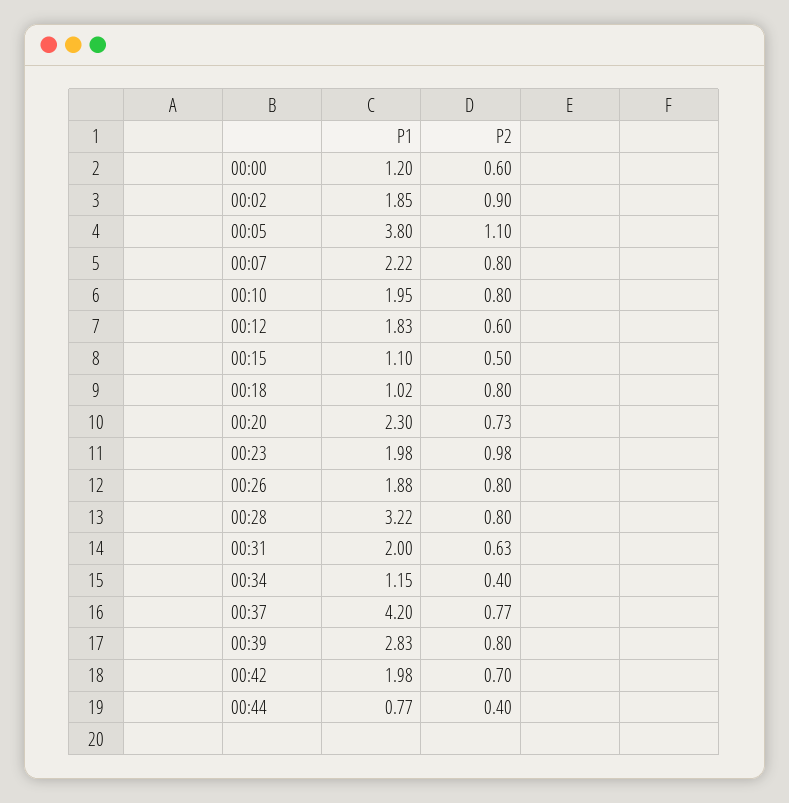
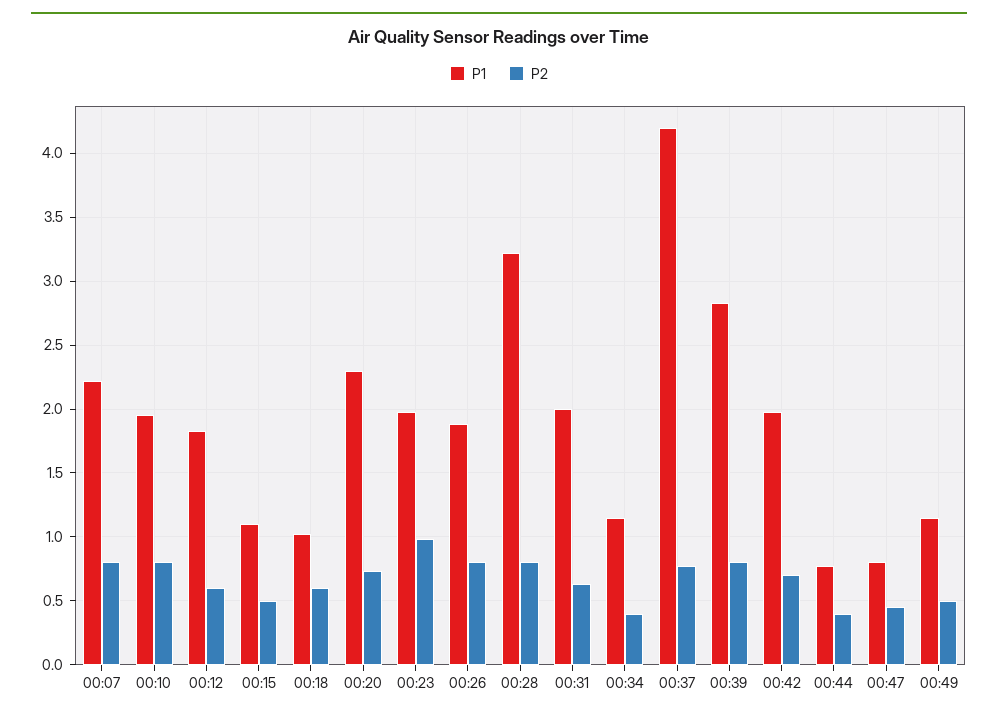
P1, 00:00: 1.2 -> none
P2, 00:00: 0.6 -> none
P1, 00:02: 1.85 -> none
P2, 00:02: 0.9 -> none
P1, 00:05: 3.8 -> none
P2, 00:05: 1.1 -> none
P2, 00:18: 0.8 -> 0.6
P1, 00:47: none -> 0.8
P2, 00:47: none -> 0.45
P1, 00:49: none -> 1.15
P2, 00:49: none -> 0.5

